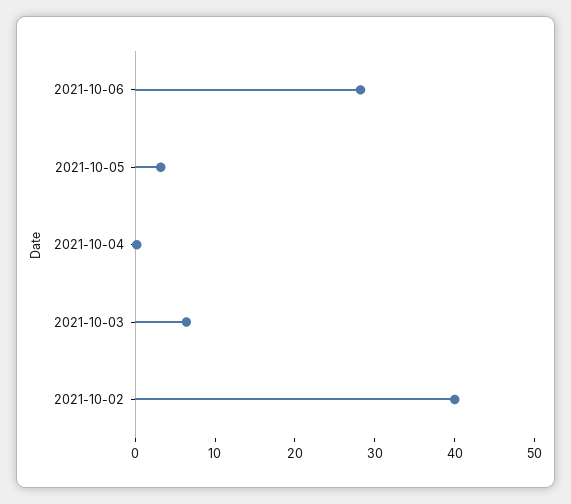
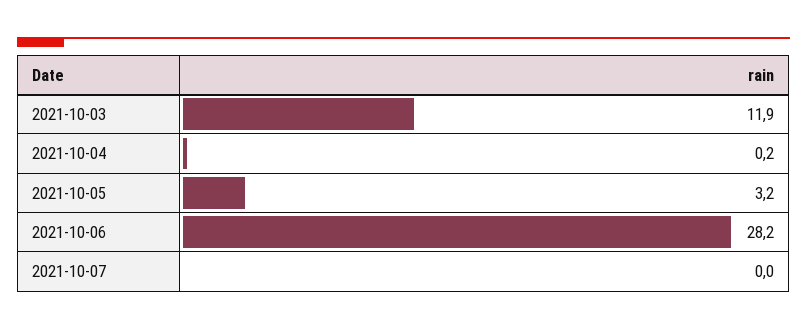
2021-10-03: 6 -> 11.9
2021-10-02: 40 -> none
2021-10-07: none -> 0

